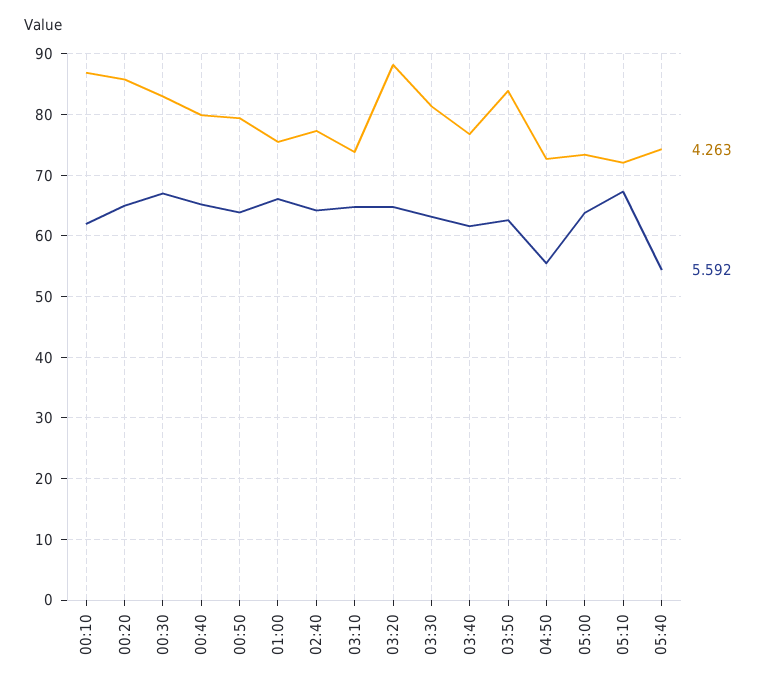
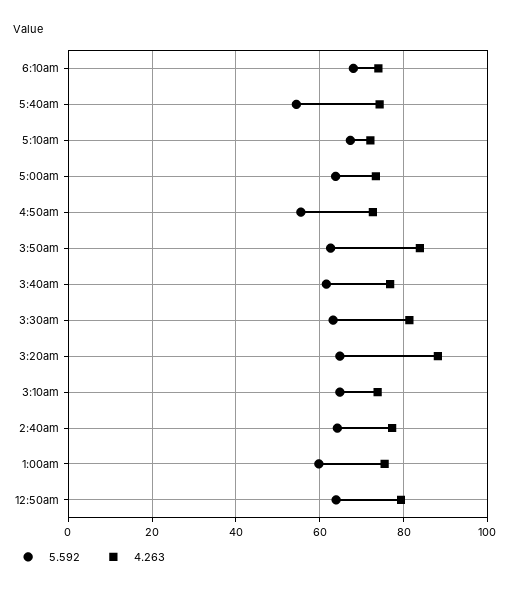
4.263, 00:10: 87 -> none
5.592, 00:10: 62 -> none
4.263, 00:20: 86 -> none
5.592, 00:20: 65 -> none
4.263, 00:30: 83 -> none
5.592, 00:30: 67 -> none
4.263, 00:40: 80 -> none
5.592, 00:40: 65 -> none
5.592, 01:00: 66 -> 60
5.592, 6:10am: none -> 68
4.263, 6:10am: none -> 74

